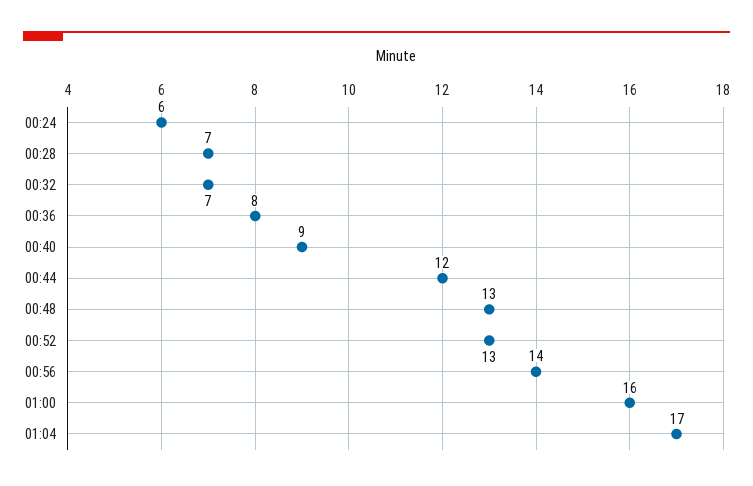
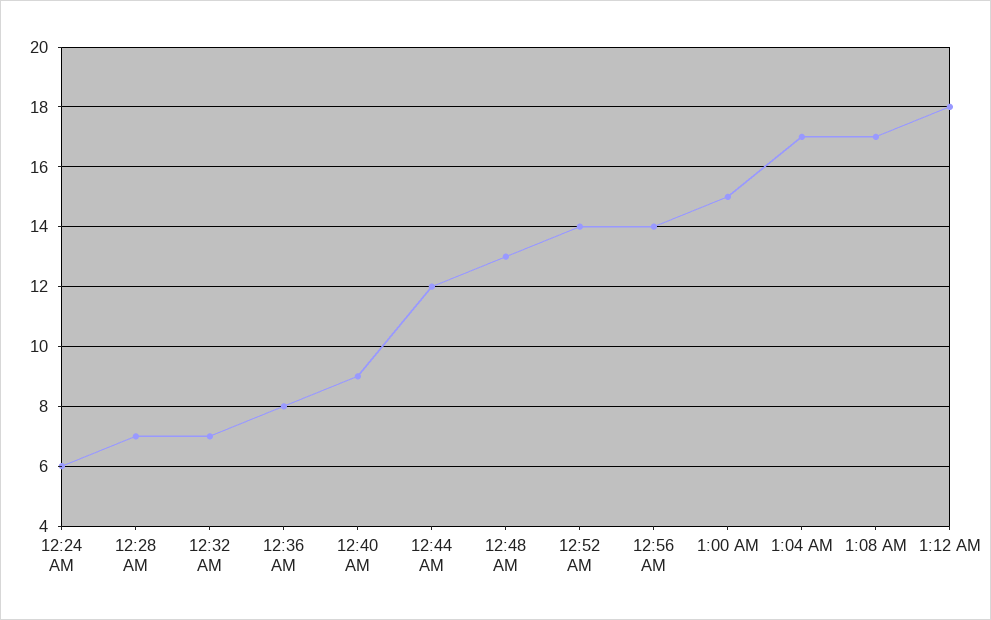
00:52: 13 -> 14
01:00: 16 -> 15
1:08 AM: none -> 17
1:12 AM: none -> 18

